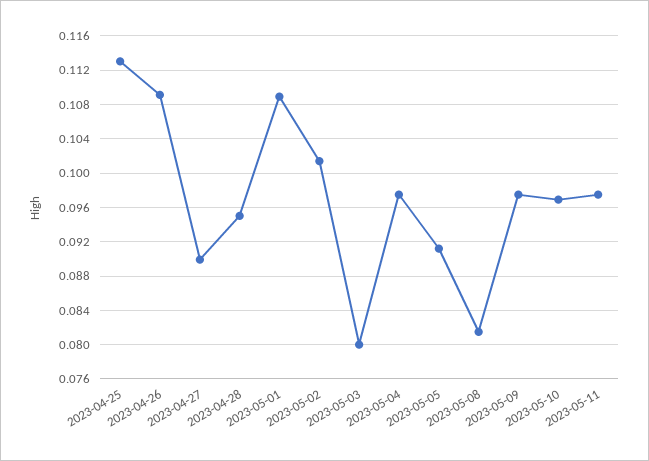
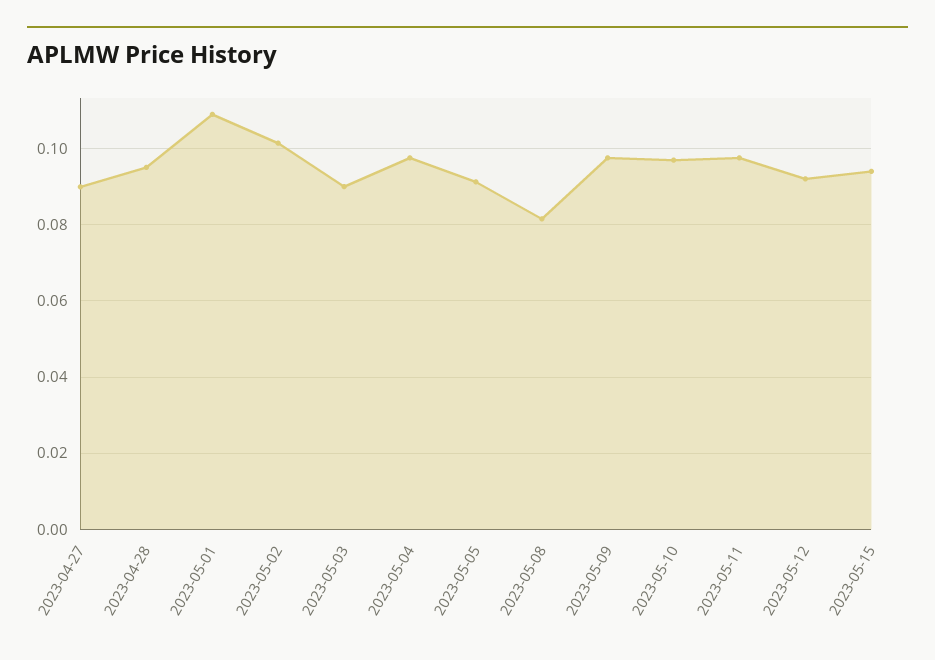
2023-04-25: 0.113 -> none
2023-04-26: 0.109 -> none
2023-05-03: 0.08 -> 0.09
2023-05-12: none -> 0.092
2023-05-15: none -> 0.094

